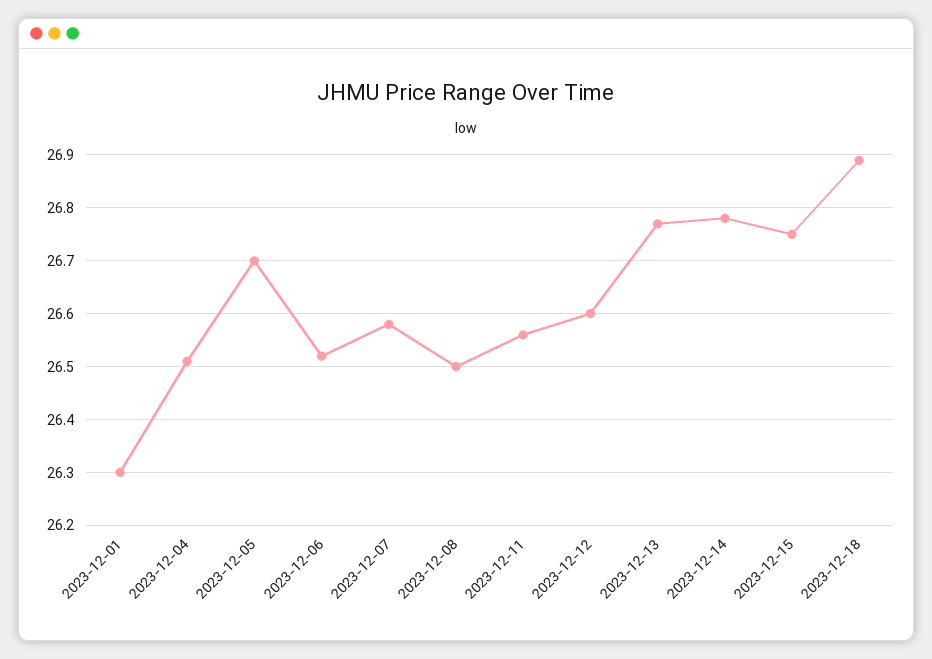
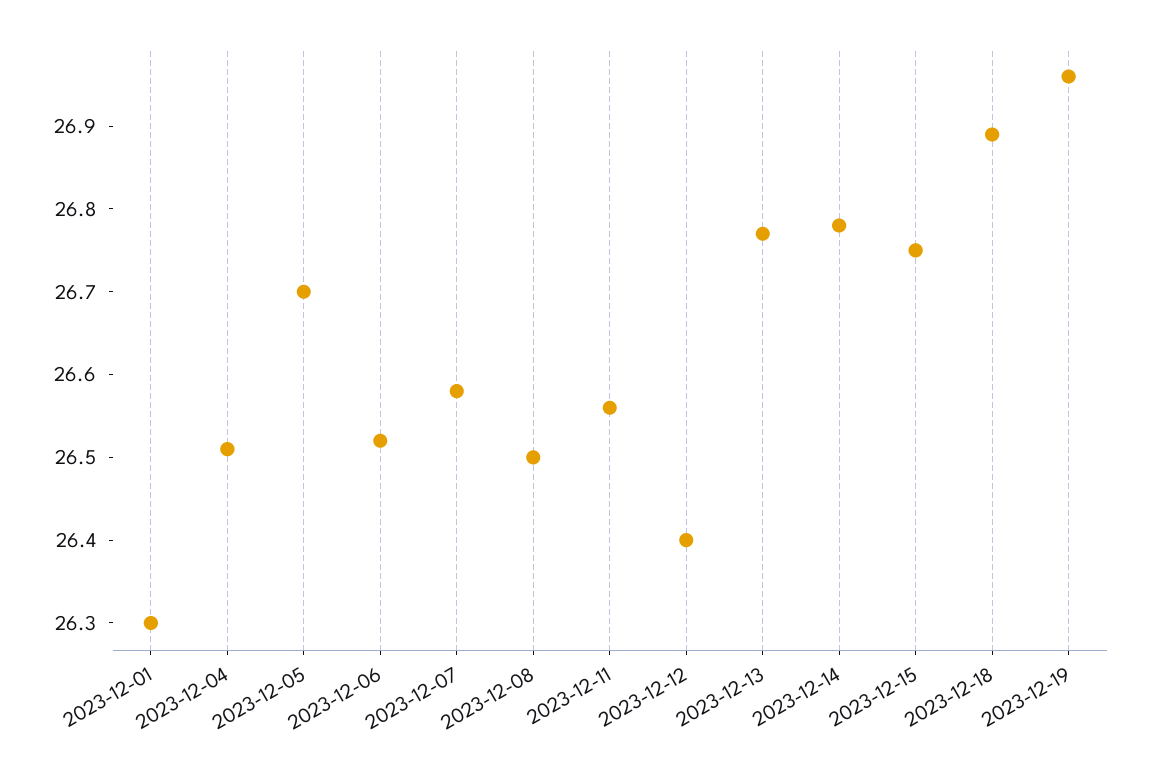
2023-12-12: 26.6 -> 26.4
2023-12-19: none -> 26.96

